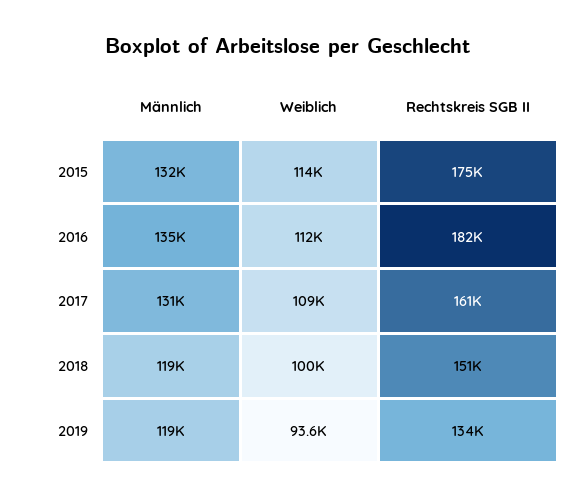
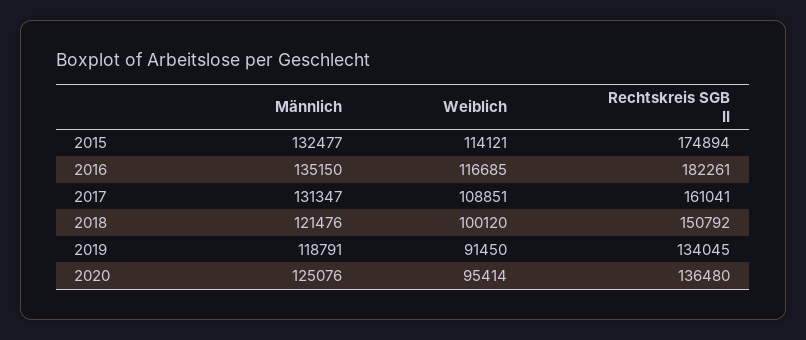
Weiblich, 2016: 112000 -> 116685
Männlich, 2018: 119000 -> 121476
Weiblich, 2019: 93600 -> 91450
Männlich, 2020: none -> 125076
Weiblich, 2020: none -> 95414
Rechtskreis SGB II, 2020: none -> 136480

